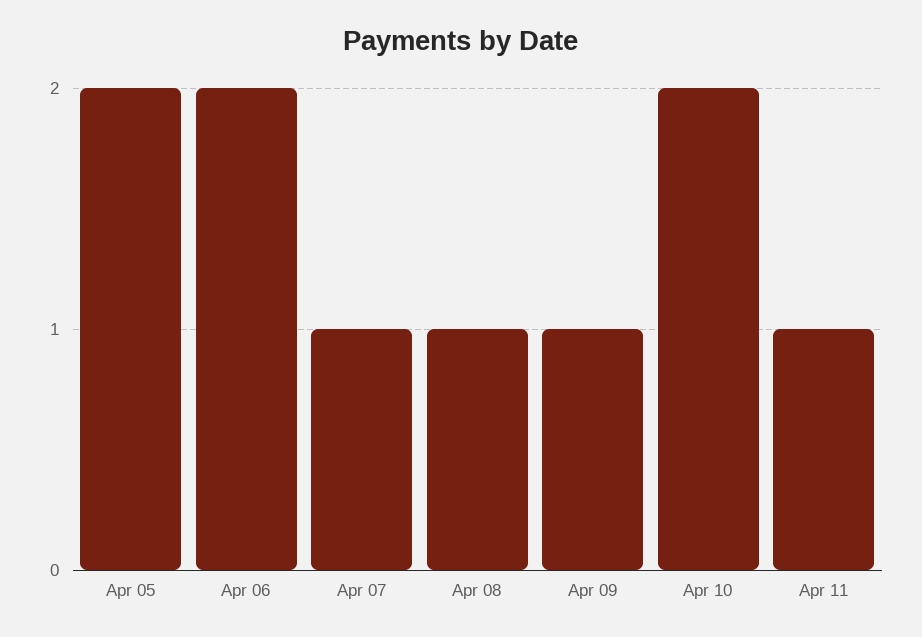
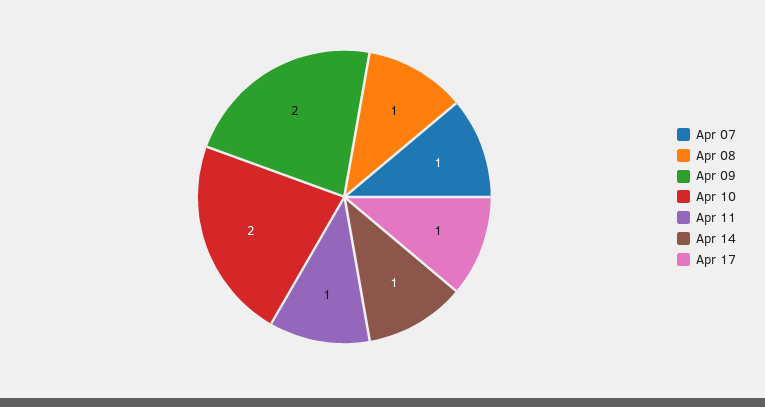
Apr 05: 2 -> none
Apr 06: 2 -> none
Apr 09: 1 -> 2
Apr 14: none -> 1
Apr 17: none -> 1

